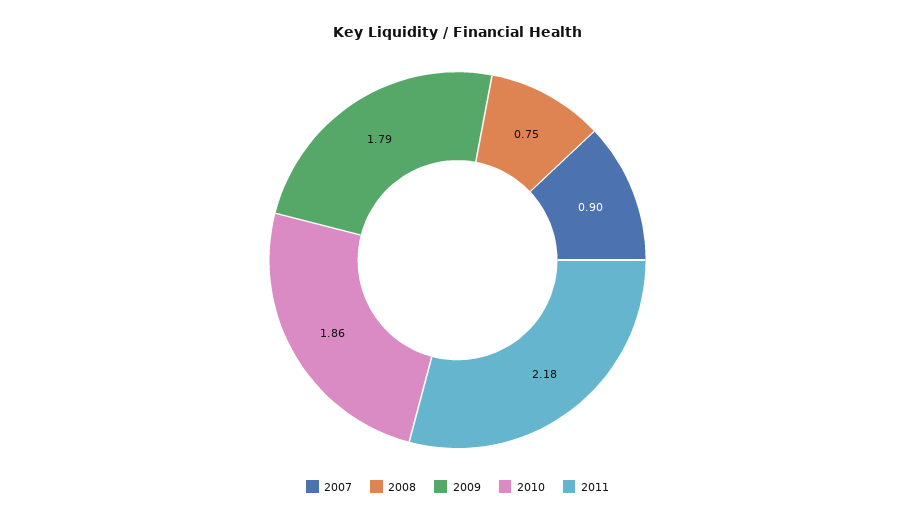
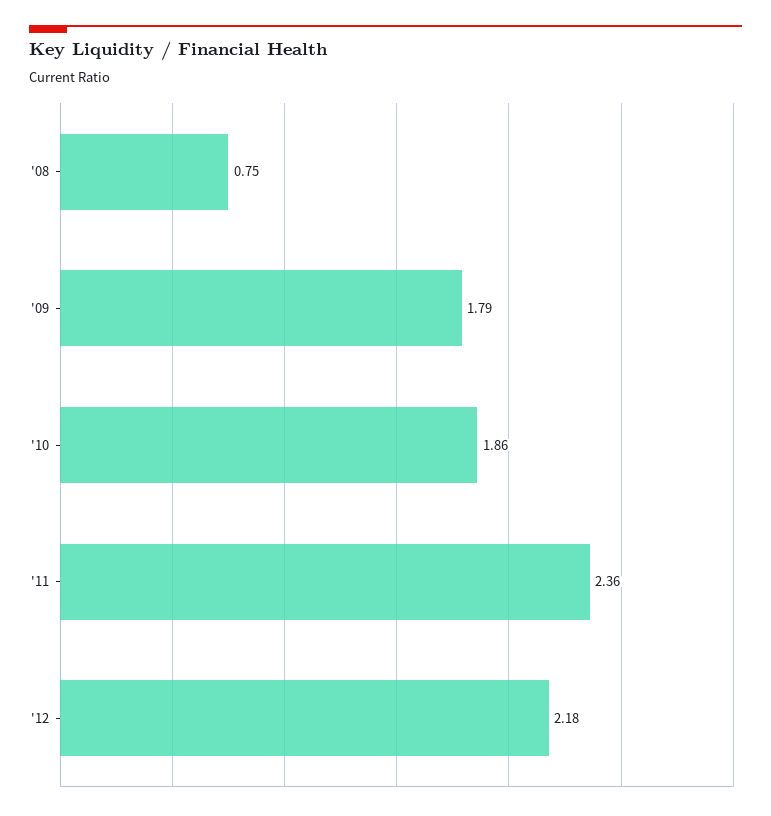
2007: 0.9 -> none
2011: 2.18 -> 2.36
'12: none -> 2.18

